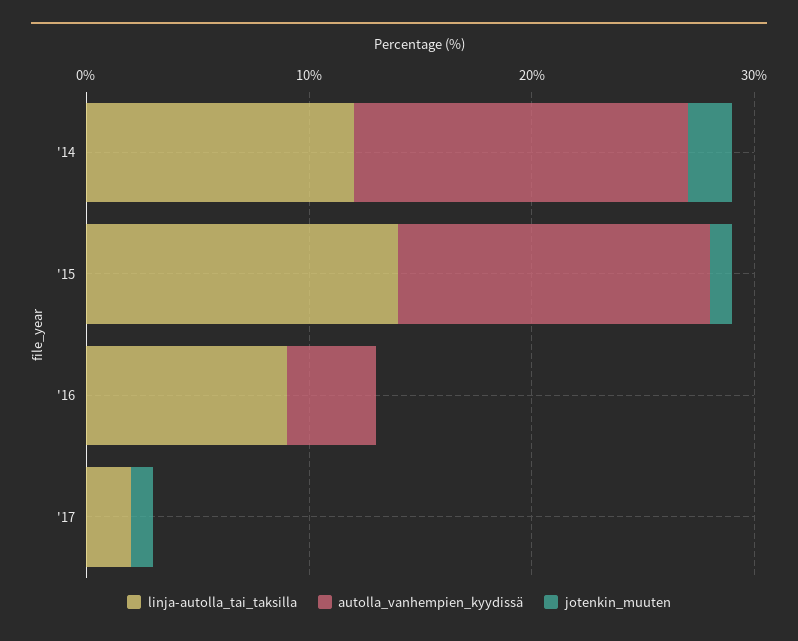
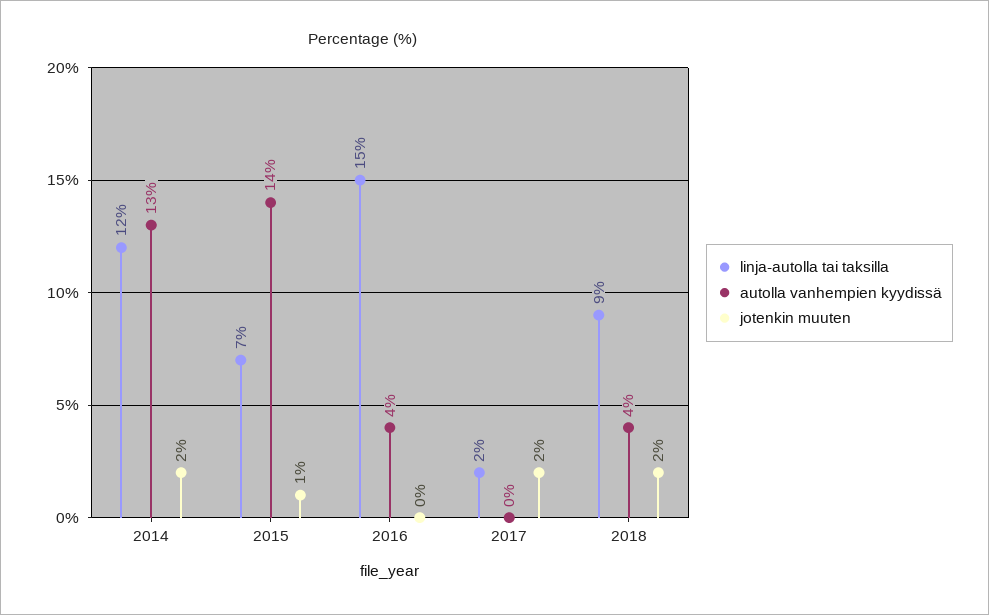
autolla_vanhempien_kyydissä, '14: 15 -> 13
linja-autolla_tai_taksilla, '15: 14 -> 7
linja-autolla_tai_taksilla, '16: 9 -> 15
jotenkin_muuten, '17: 1 -> 2
linja-autolla_tai_taksilla, 2018: none -> 9
autolla_vanhempien_kyydissä, 2018: none -> 4
jotenkin_muuten, 2018: none -> 2

